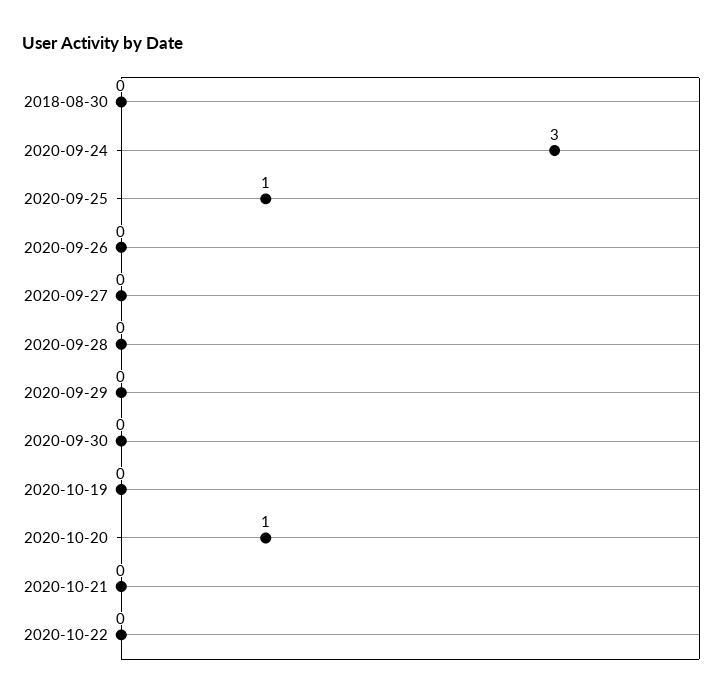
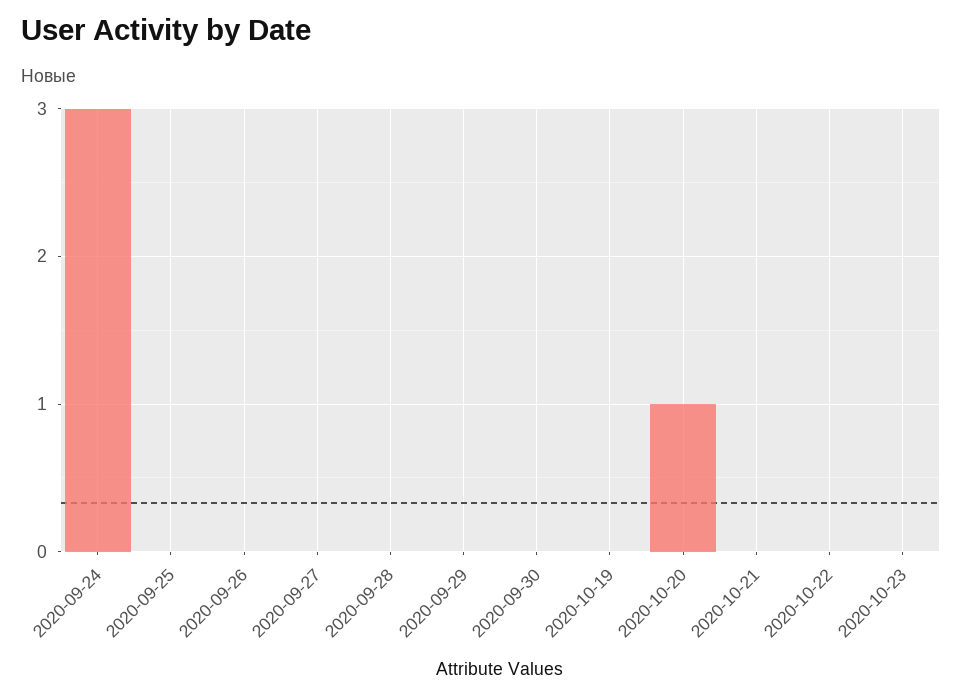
2018-08-30: 0 -> none
2020-09-25: 1 -> 0
2020-10-23: none -> 0

